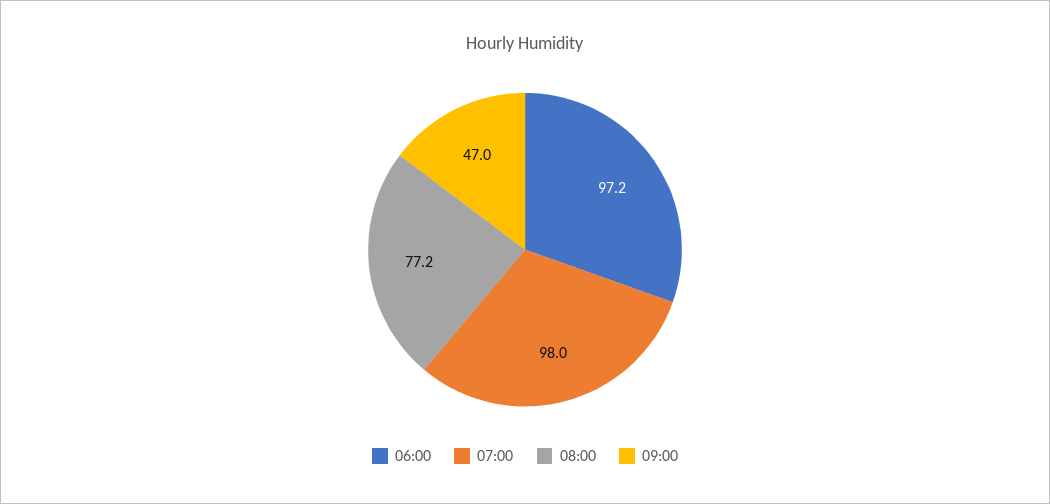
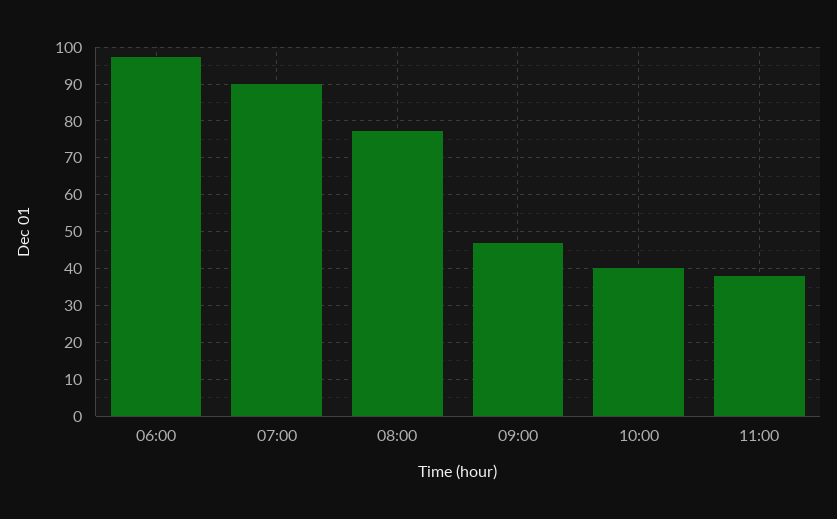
07:00: 98 -> 90
10:00: none -> 40
11:00: none -> 38

